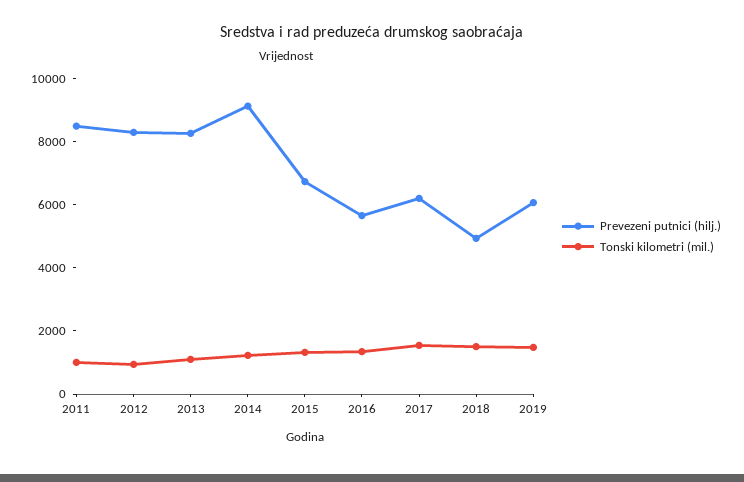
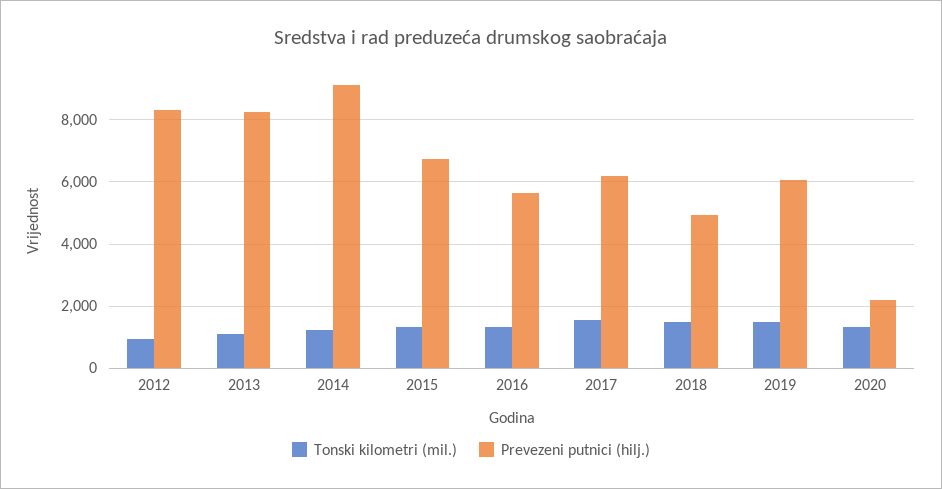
Prevezeni putnici (hilj.), 2011: 8500 -> none
Tonski kilometri (mil.), 2011: 1000 -> none
Tonski kilometri (mil.), 2020: none -> 1400
Prevezeni putnici (hilj.), 2020: none -> 2200

